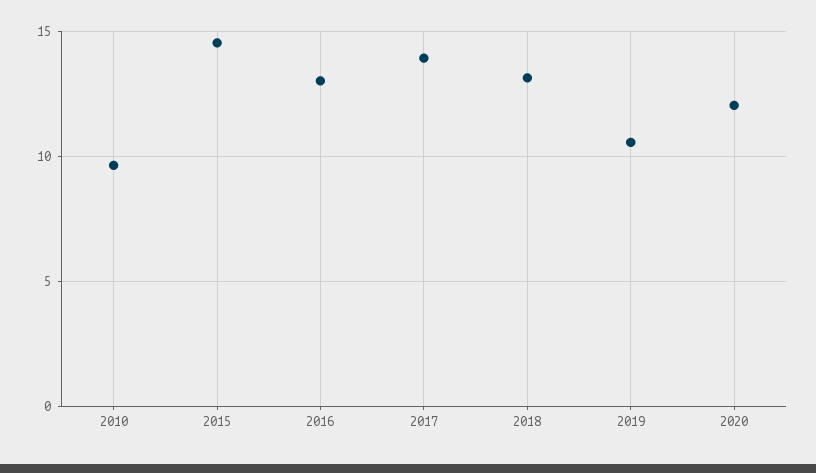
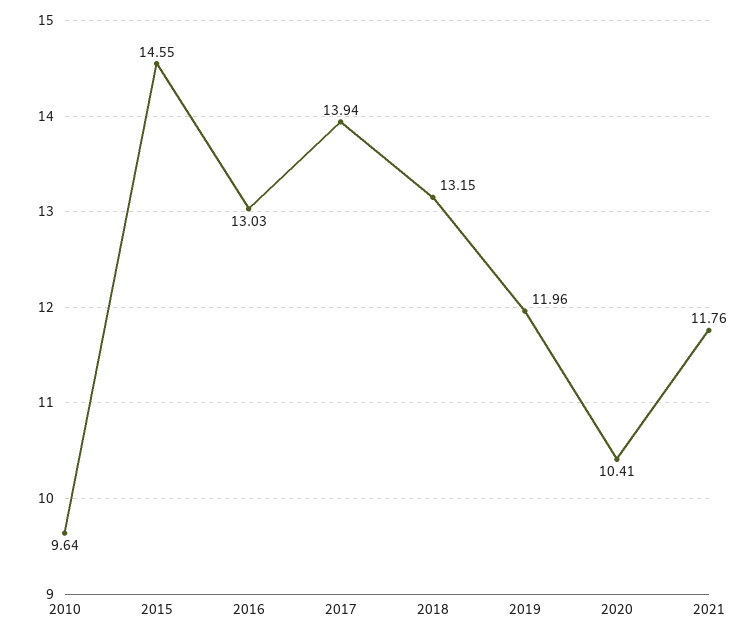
2019: 10.5 -> 11.96
2020: 12 -> 10.41
2021: none -> 11.76

